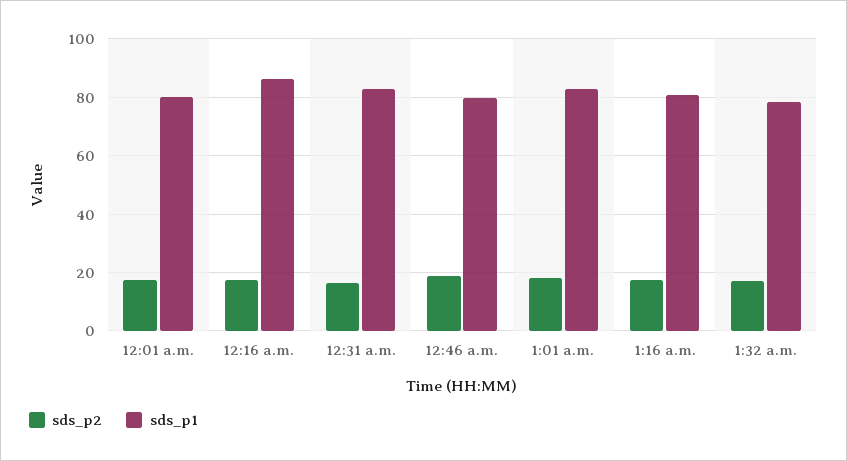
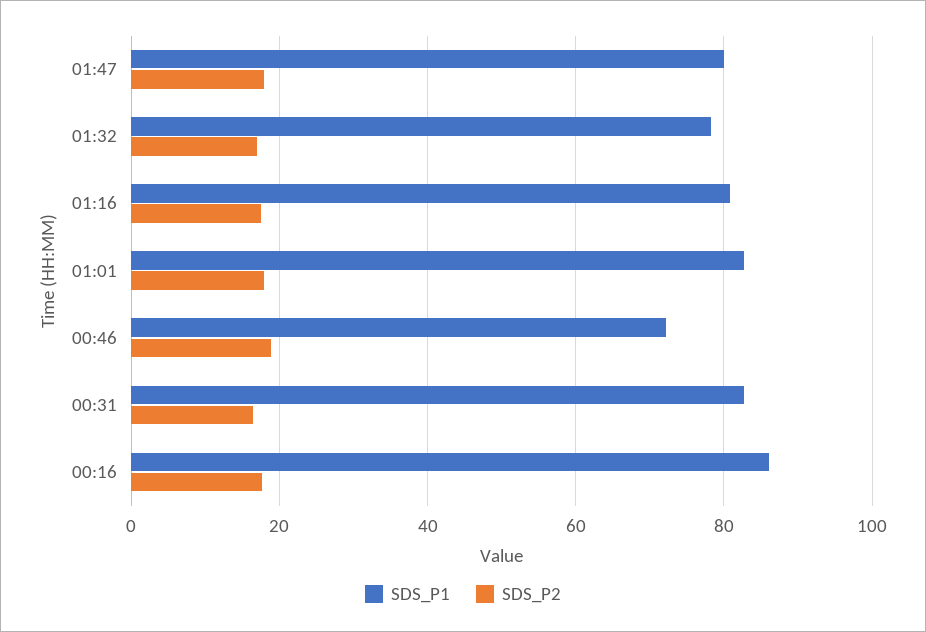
sds_p2, 12:01 a.m.: 17.5 -> none
sds_p1, 12:01 a.m.: 80 -> none
sds_p1, 12:46 a.m.: 80 -> 72
sds_p1, 01:47: none -> 80
sds_p2, 01:47: none -> 18

